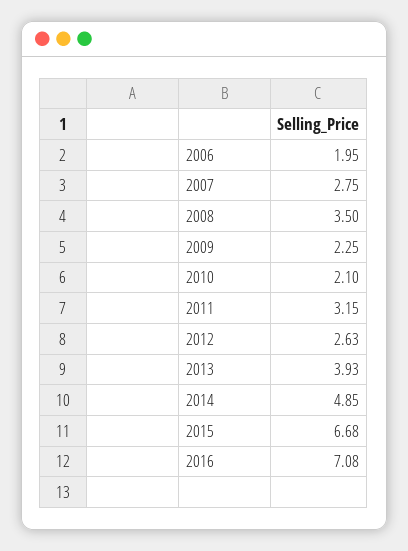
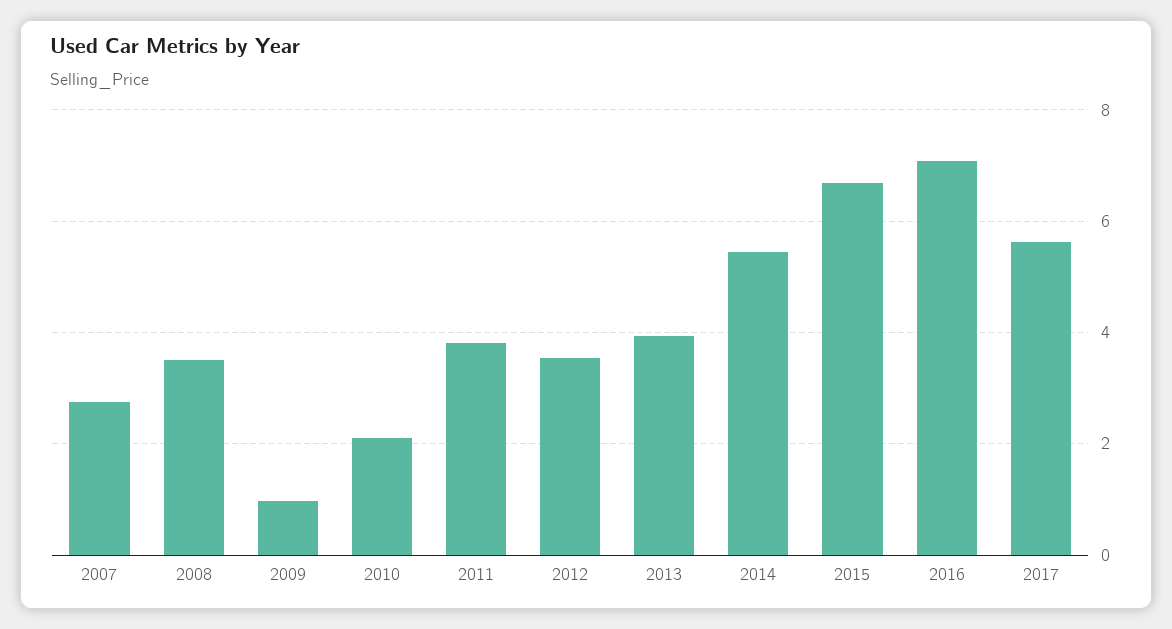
2006: 1.95 -> none
2009: 2.25 -> 1
2011: 3.15 -> 3.8
2012: 2.63 -> 3.6
2014: 4.85 -> 5.4
2017: none -> 5.6

